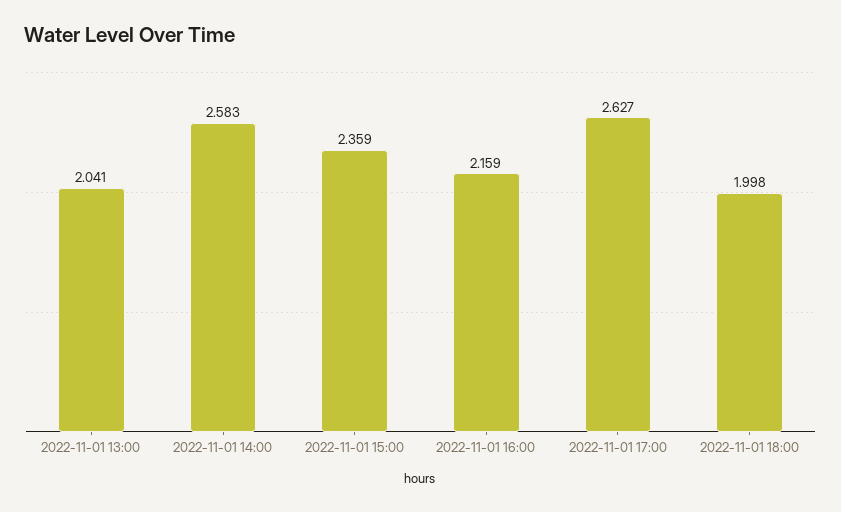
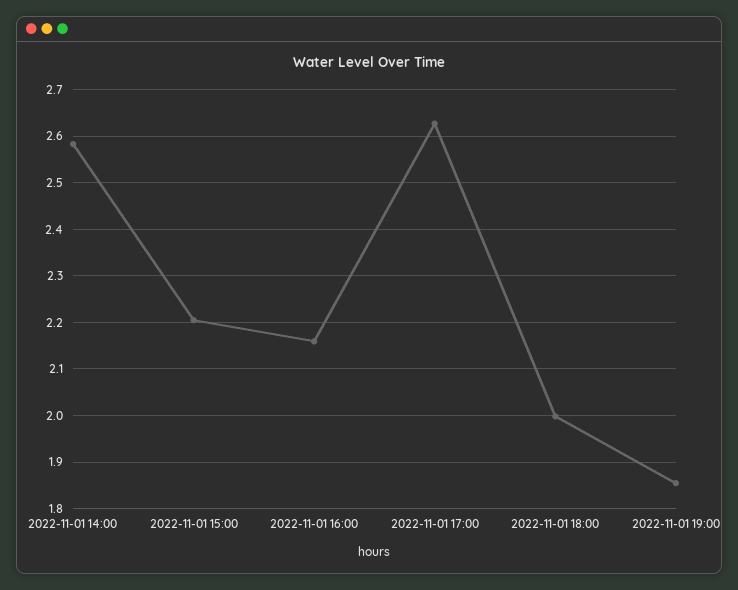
2022-11-01 13:00: 2.041 -> none
2022-11-01 15:00: 2.359 -> 2.2
2022-11-01 19:00: none -> 1.86

